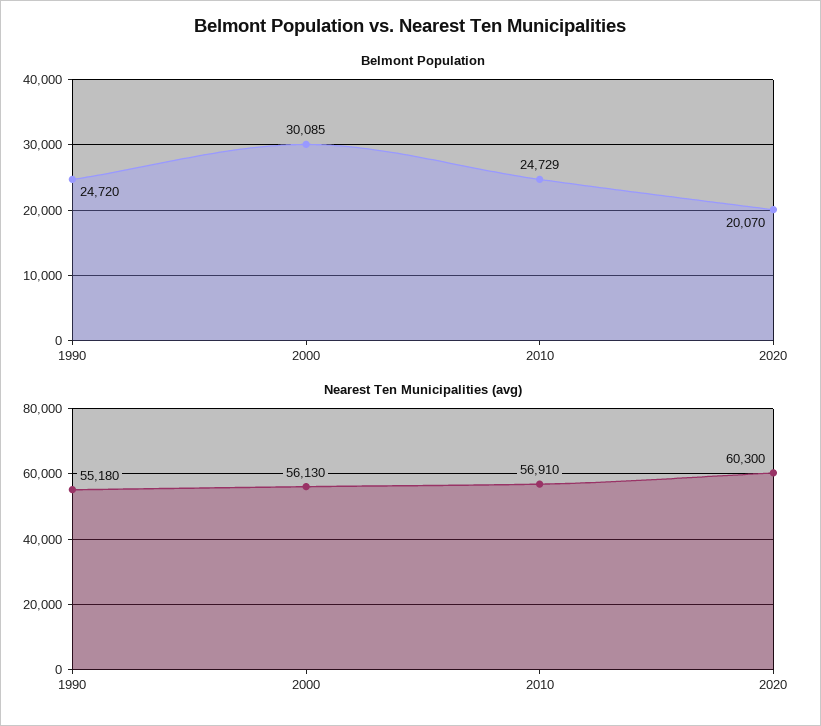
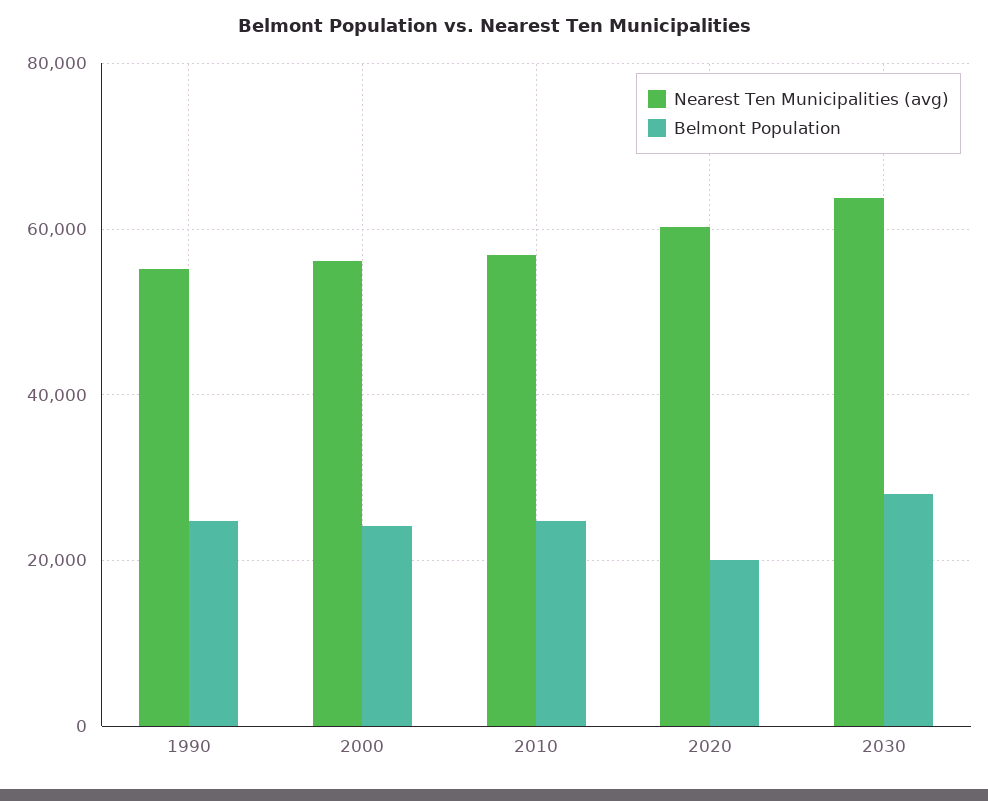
Belmont Population, 2000: 30085 -> 24000
Nearest Ten Municipalities (avg), 2030: none -> 64000
Belmont Population, 2030: none -> 28000

